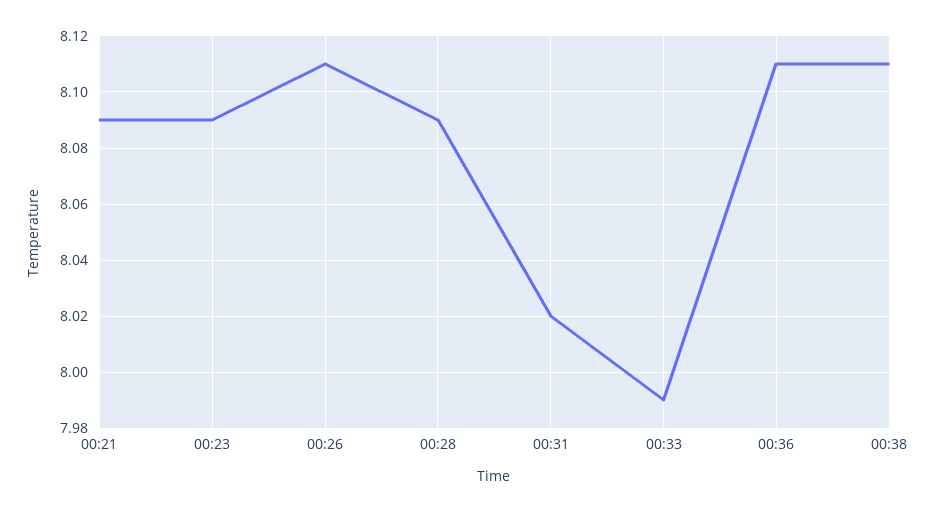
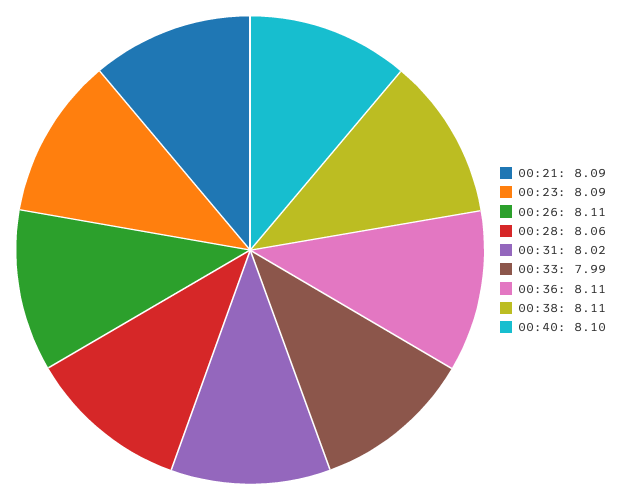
00:28: 8.09 -> 8.06
00:40: none -> 8.1

